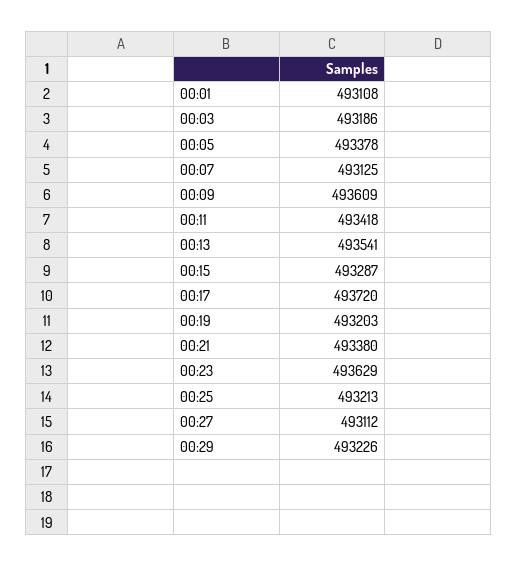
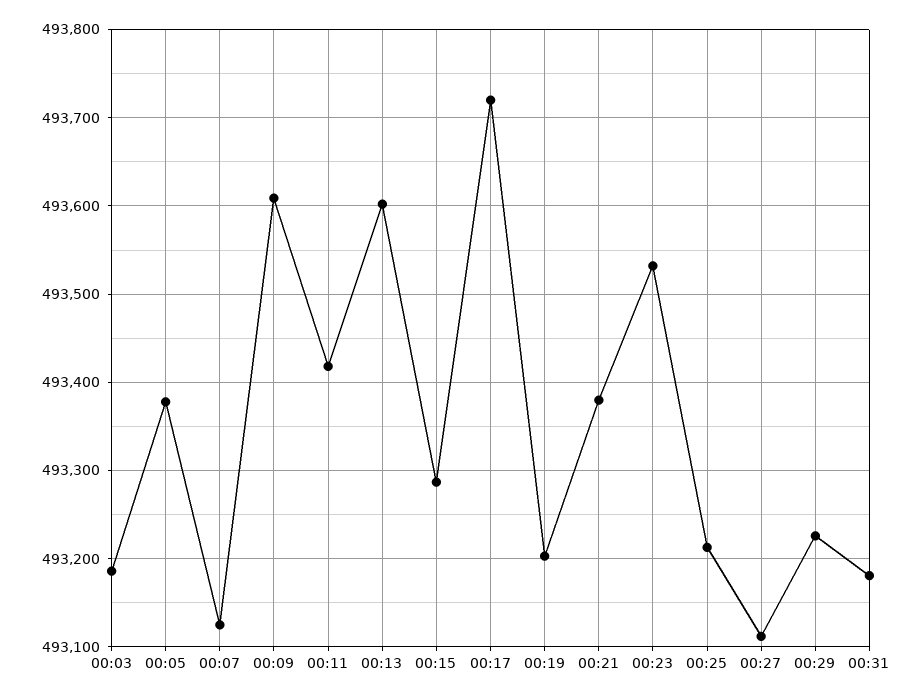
00:01: 493108 -> none
00:13: 493541 -> 493600
00:23: 493629 -> 493530
00:31: none -> 493180

